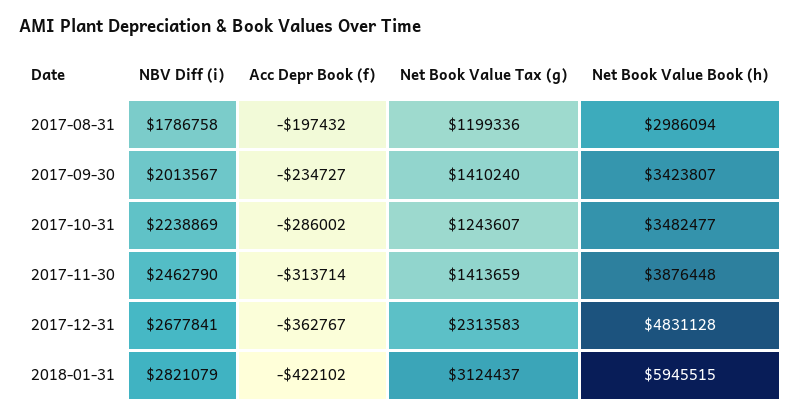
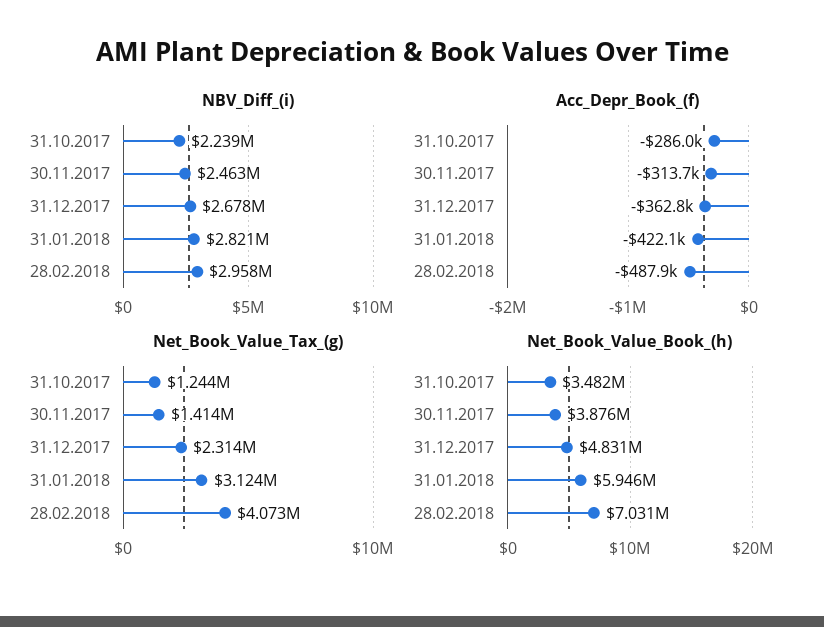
NBV Diff (i), 2017-08-31: 1786758 -> none
Acc Depr Book (f), 2017-08-31: -197432 -> none
Net Book Value Tax (g), 2017-08-31: 1199336 -> none
Net Book Value Book (h), 2017-08-31: 2986094 -> none
NBV Diff (i), 2017-09-30: 2013567 -> none
Acc Depr Book (f), 2017-09-30: -234727 -> none
Net Book Value Tax (g), 2017-09-30: 1410240 -> none
Net Book Value Book (h), 2017-09-30: 3423807 -> none
NBV Diff (i), 28.02.2018: none -> 2958000
Acc Depr Book (f), 28.02.2018: none -> -487900
Net Book Value Tax (g), 28.02.2018: none -> 4073000
Net Book Value Book (h), 28.02.2018: none -> 7031000

